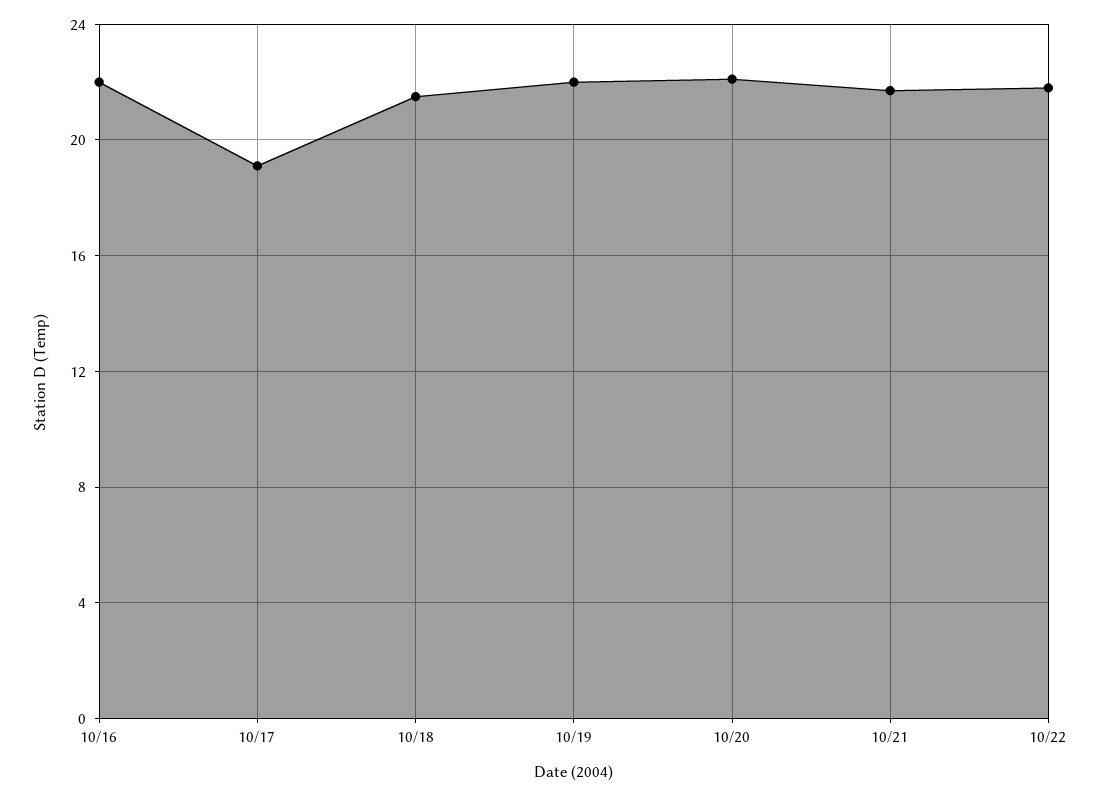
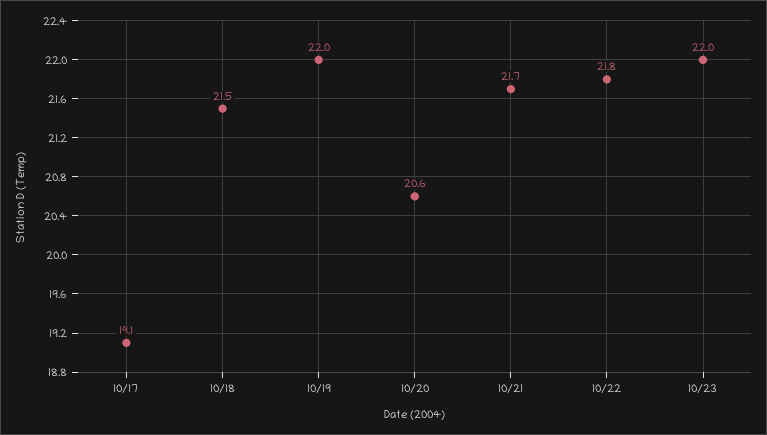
10/16: 22 -> none
10/20: 22 -> 20.6
10/23: none -> 22

